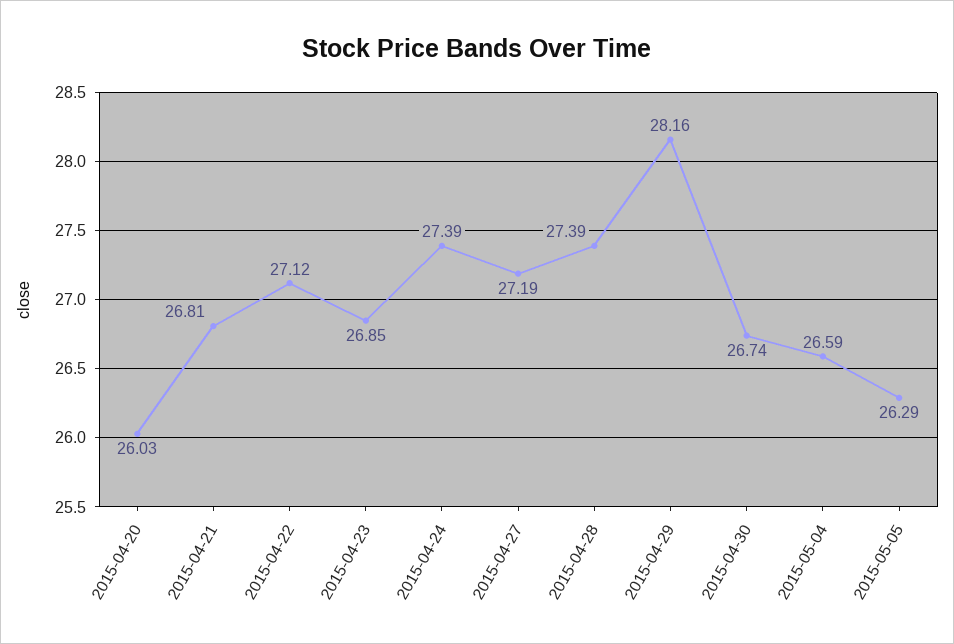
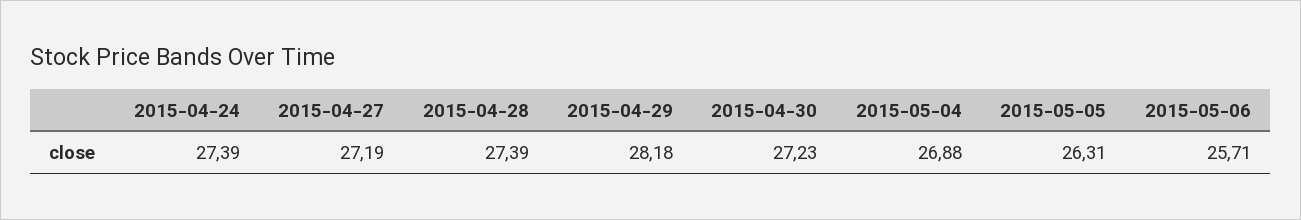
2015-04-20: 26.03 -> none
2015-04-21: 26.81 -> none
2015-04-22: 27.12 -> none
2015-04-23: 26.85 -> none
2015-04-29: 28.16 -> 28.18
2015-04-30: 26.74 -> 27.23
2015-05-04: 26.59 -> 26.88
2015-05-05: 26.29 -> 26.31
2015-05-06: none -> 25.71

